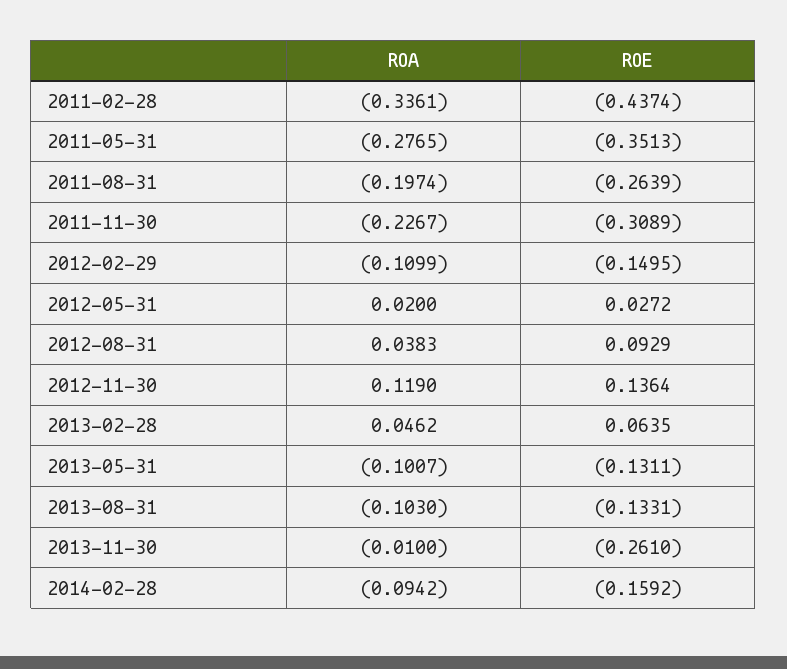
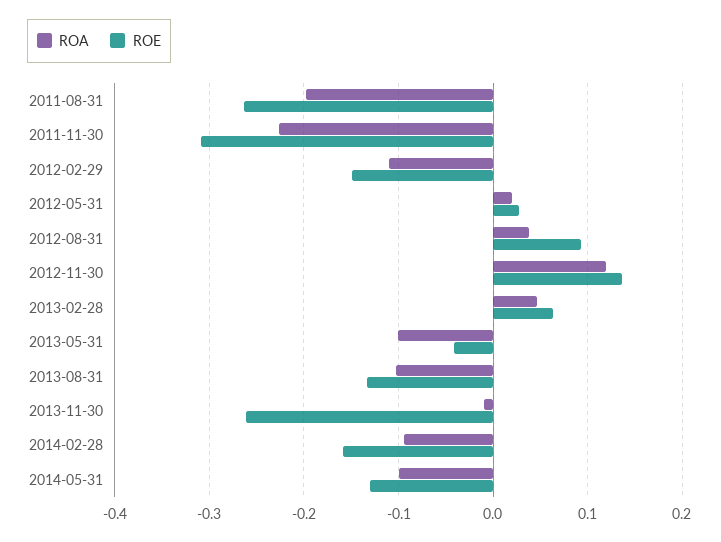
ROA, 2011-02-28: -0.3361 -> none
ROE, 2011-02-28: -0.4374 -> none
ROA, 2011-05-31: -0.2765 -> none
ROE, 2011-05-31: -0.3513 -> none
ROE, 2013-05-31: -0.1311 -> -0.04
ROA, 2014-05-31: none -> -0.1
ROE, 2014-05-31: none -> -0.13

